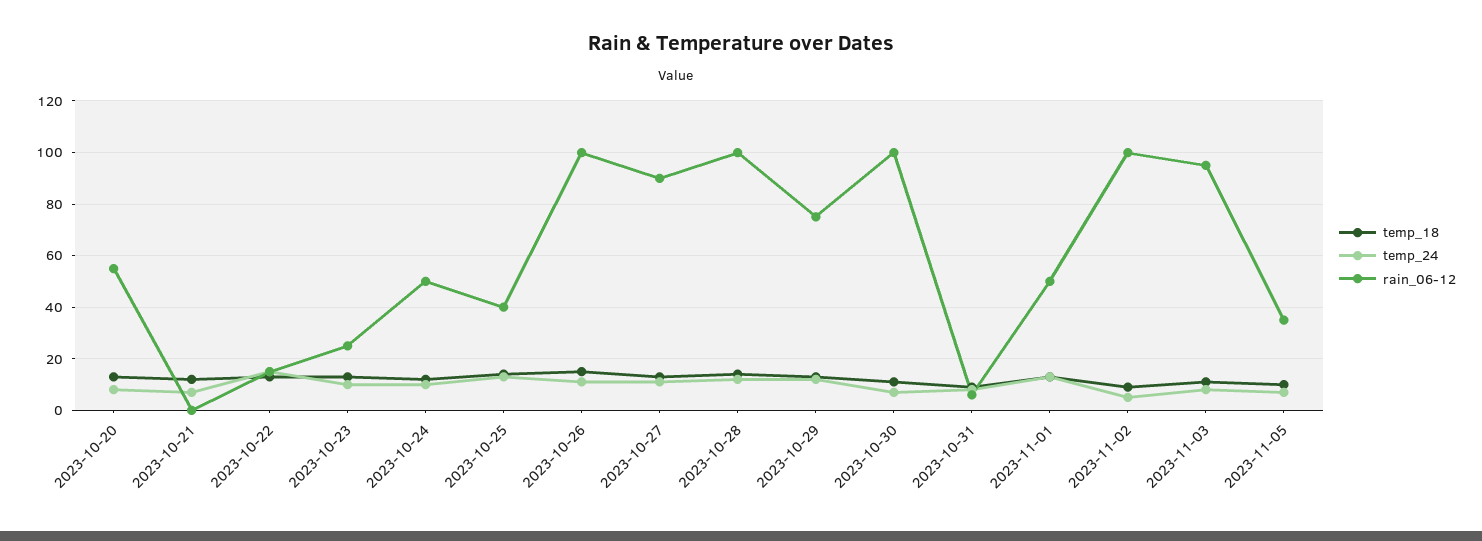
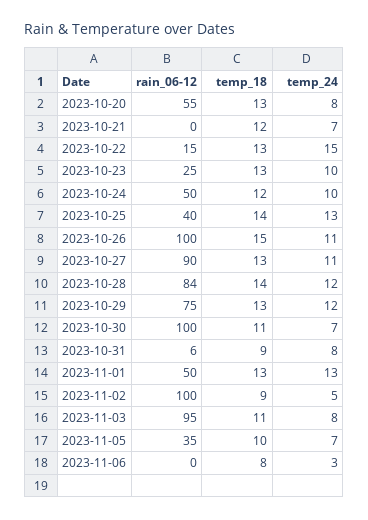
rain_06-12, 2023-10-28: 100 -> 84
rain_06-12, 2023-11-06: none -> 0
temp_18, 2023-11-06: none -> 8
temp_24, 2023-11-06: none -> 3

